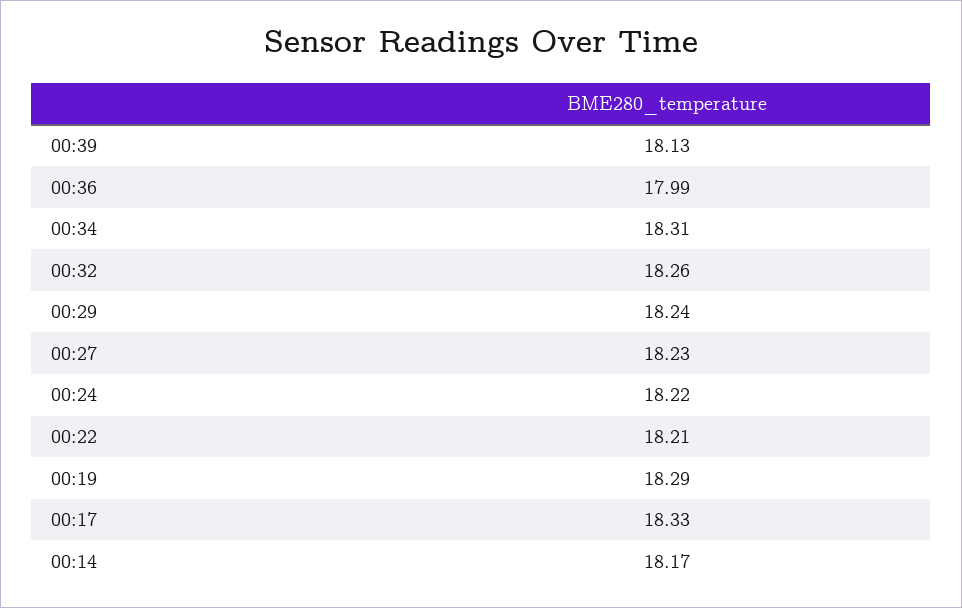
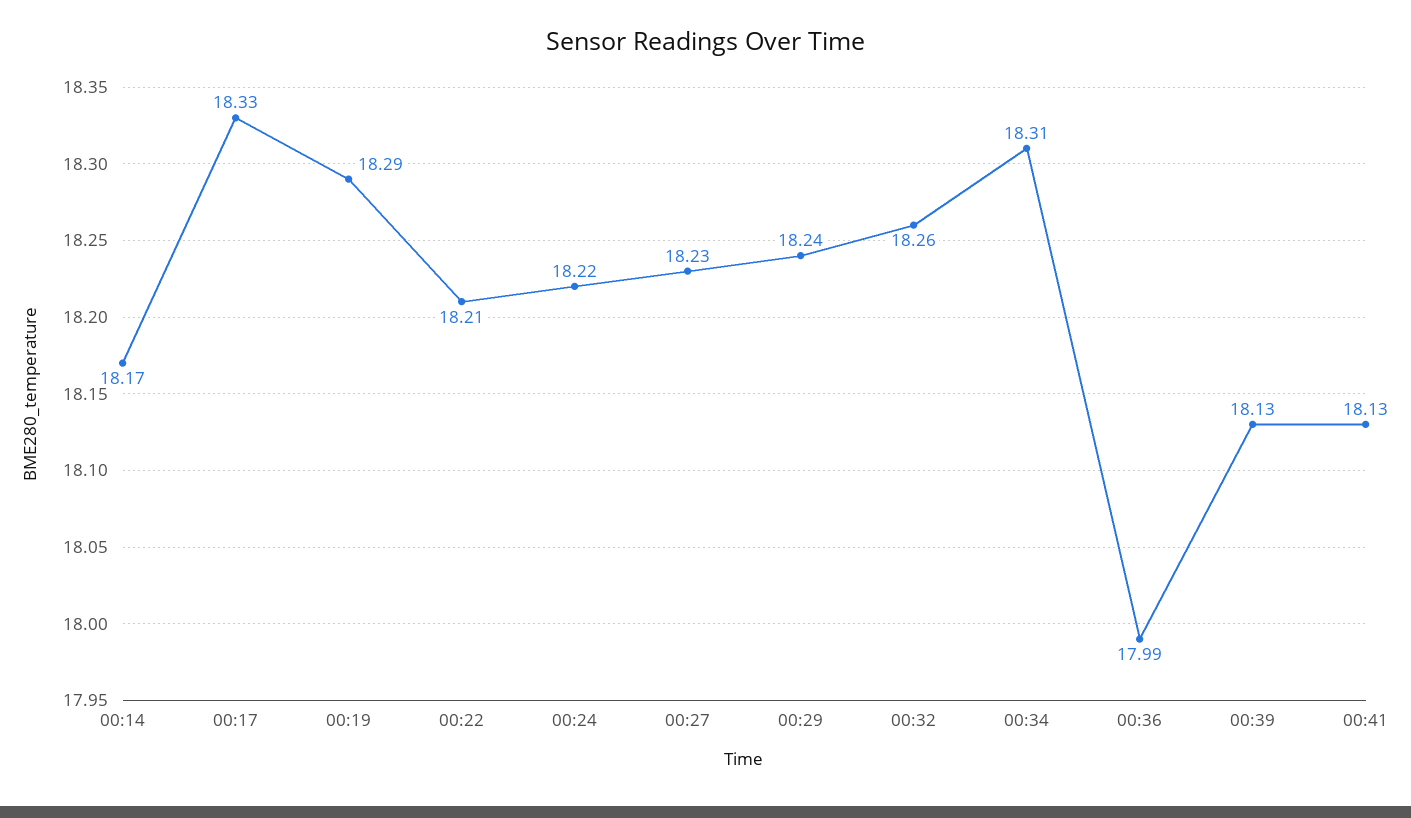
00:41: none -> 18.13

